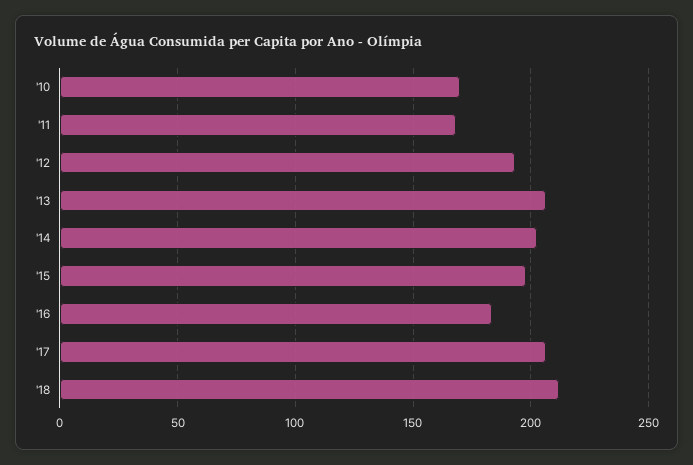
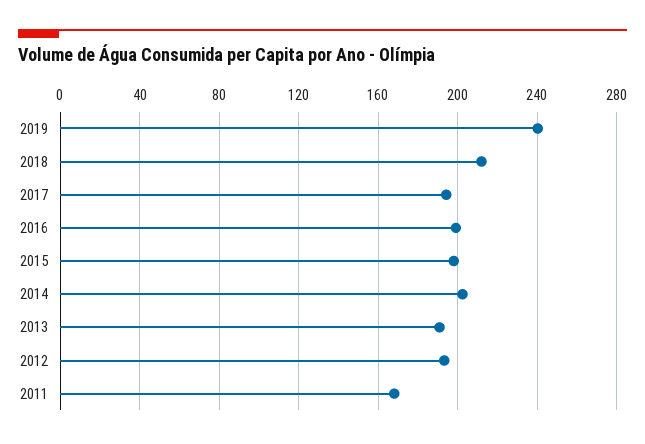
'10: 170 -> none
'13: 205 -> 190
'16: 185 -> 200
'17: 205 -> 195
2019: none -> 240

